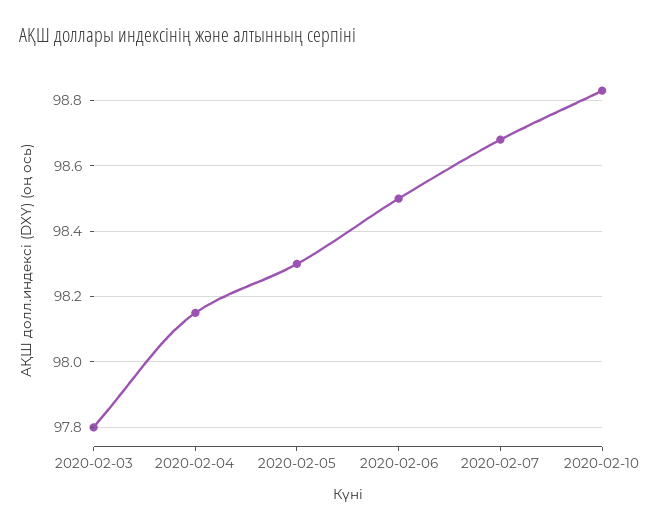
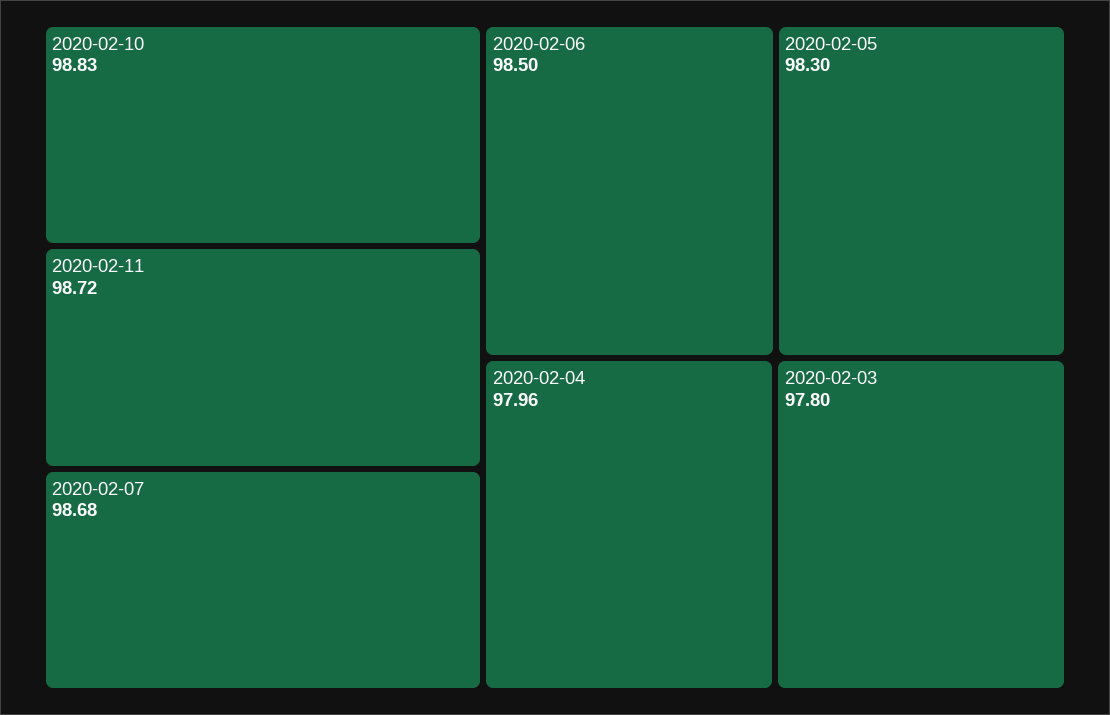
2020-02-04: 98.15 -> 97.96
2020-02-11: none -> 98.72

